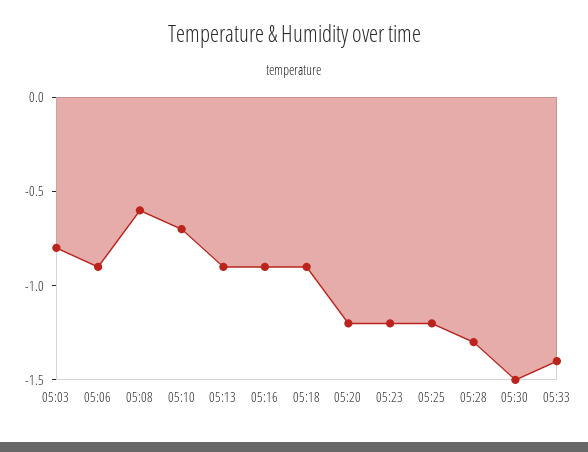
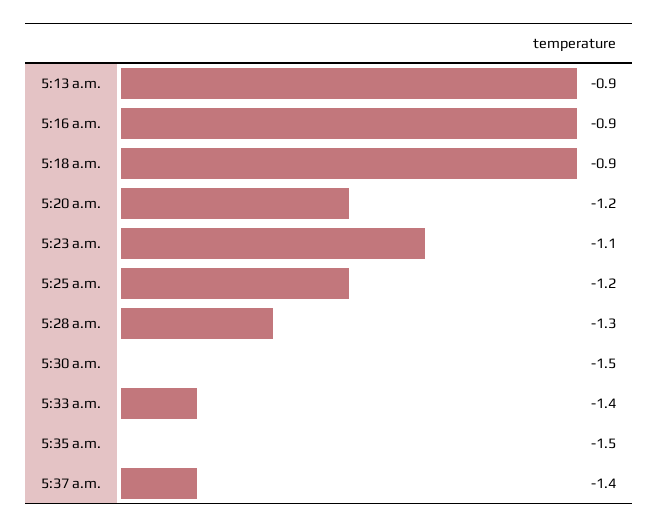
05:03: -0.8 -> none
05:06: -0.9 -> none
05:08: -0.6 -> none
05:10: -0.7 -> none
05:23: -1.2 -> -1.1
5:35 a.m.: none -> -1.5
5:37 a.m.: none -> -1.4

